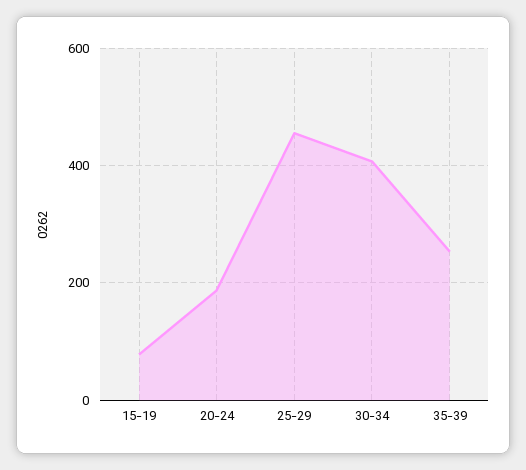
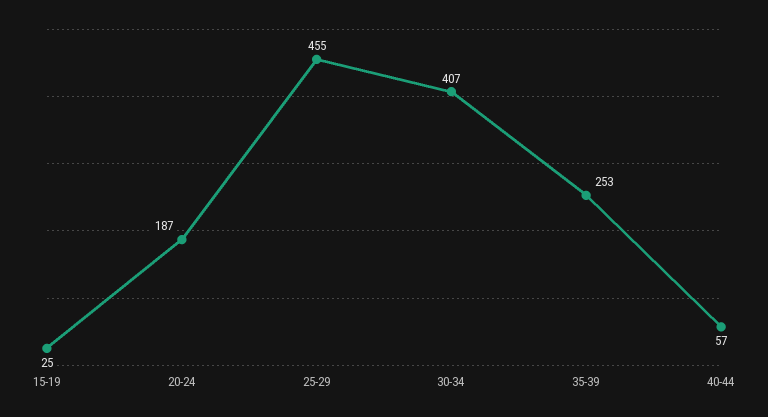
15-19: 80 -> 25
40-44: none -> 57

